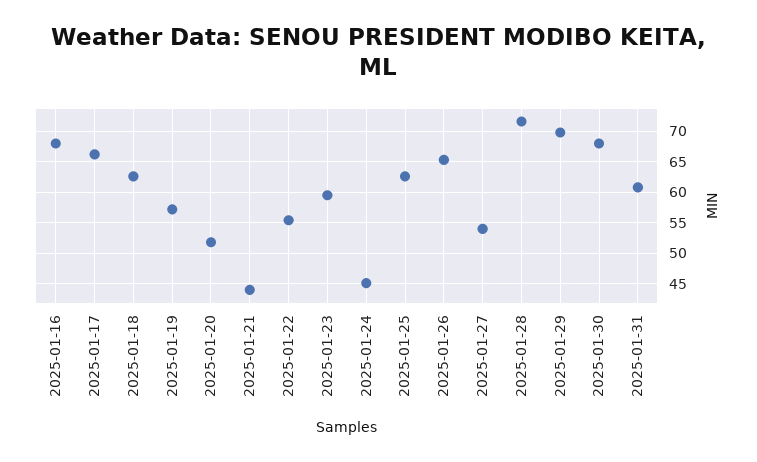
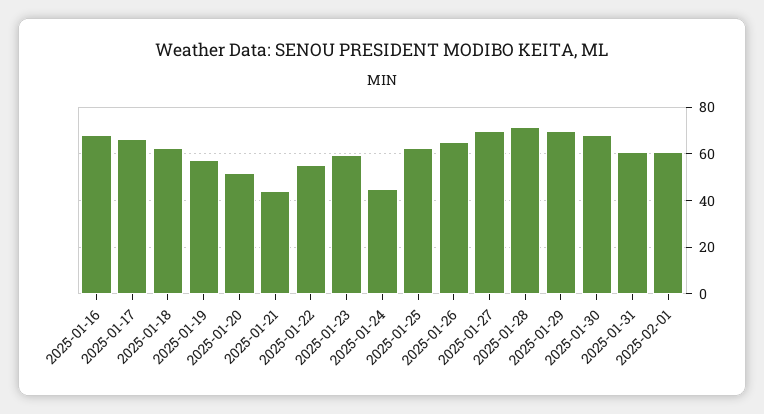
2025-01-27: 54 -> 70
2025-02-01: none -> 60

